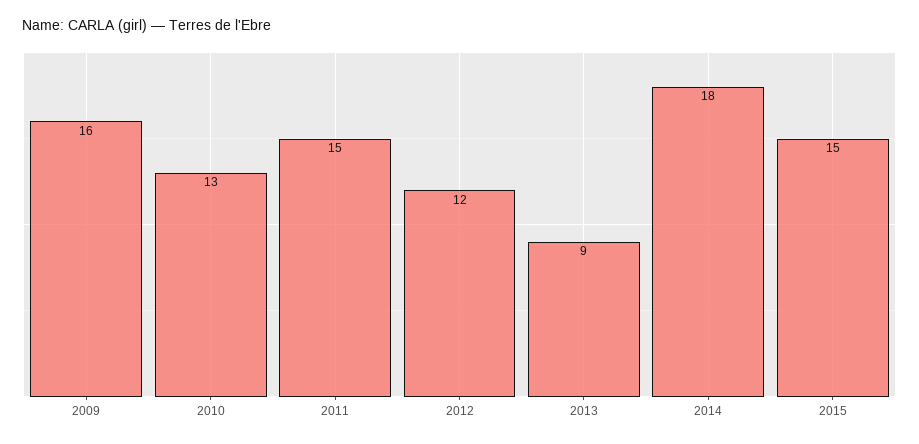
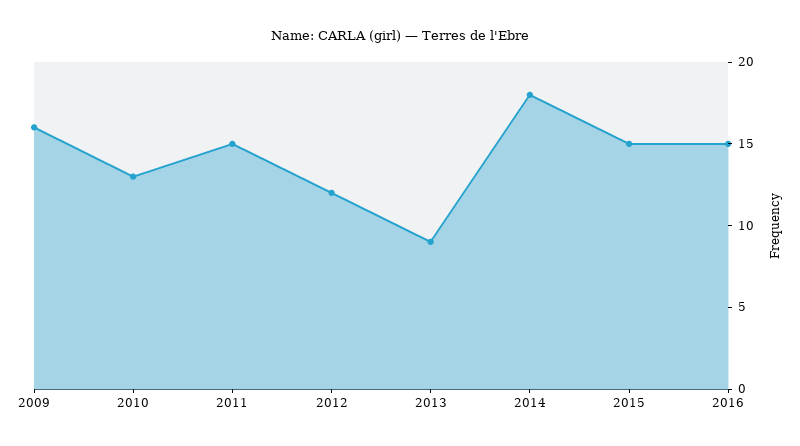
2016: none -> 15

